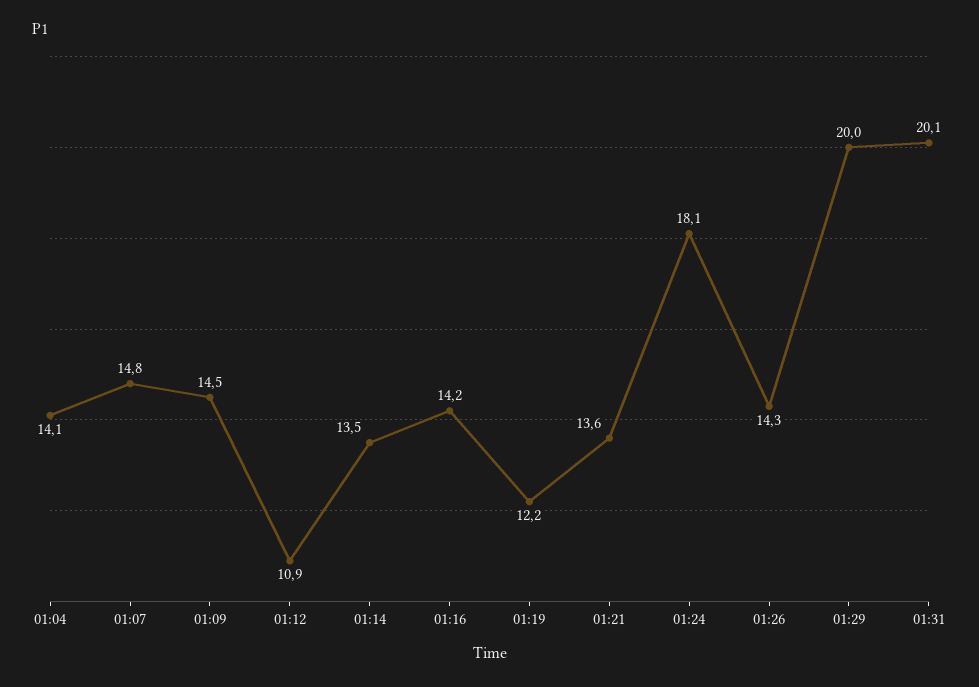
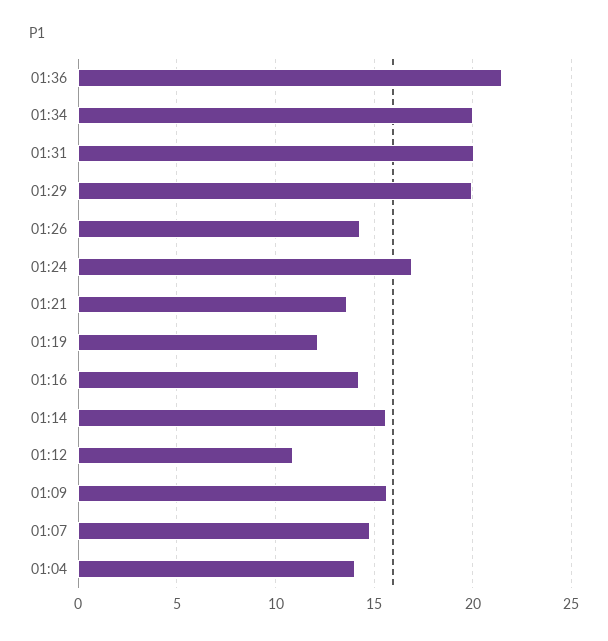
01:09: 14.5 -> 15.5
01:14: 13.5 -> 15.5
01:24: 18.1 -> 17
01:36: none -> 21.5
01:34: none -> 20

